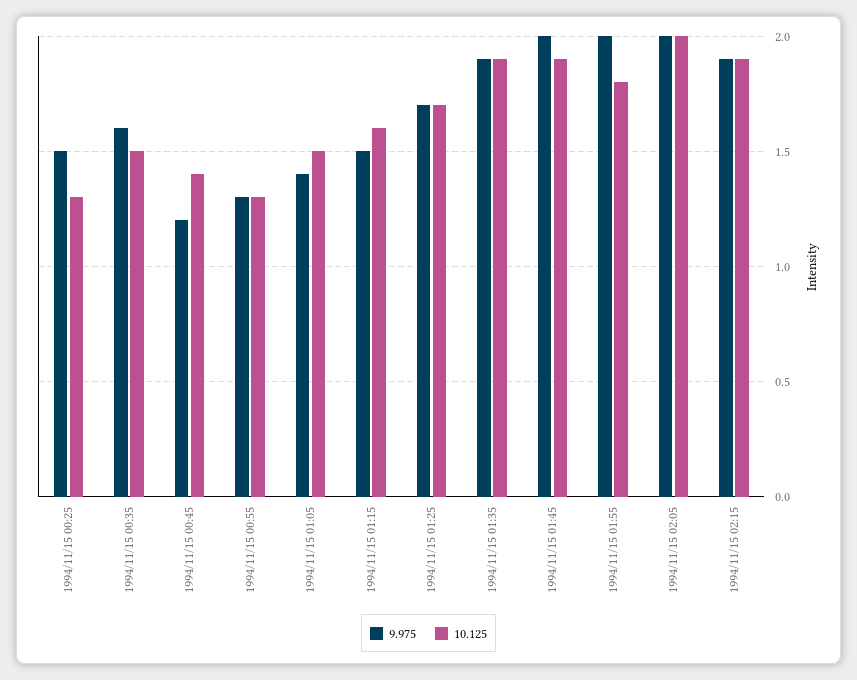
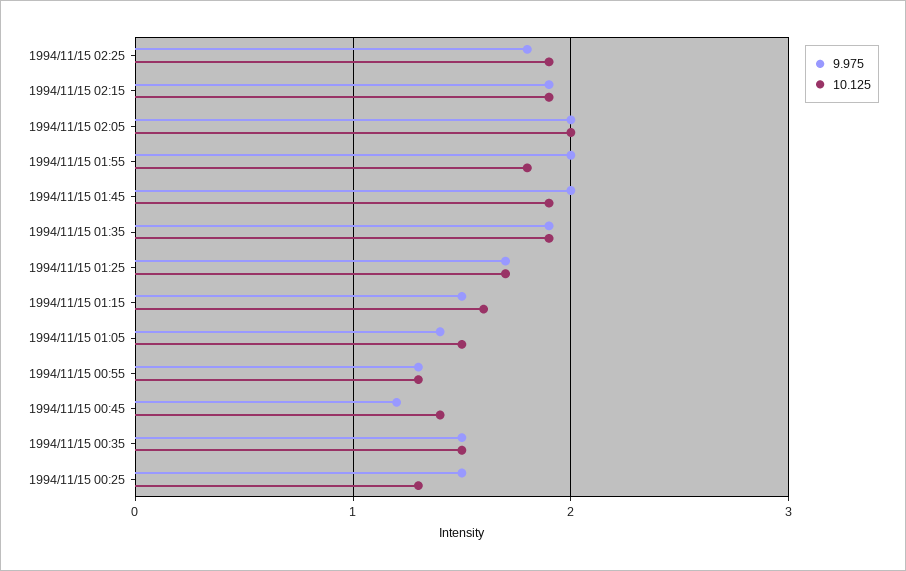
9.975, 1994/11/15 00:35: 1.6 -> 1.5
9.975, 1994/11/15 02:25: none -> 1.8
10.125, 1994/11/15 02:25: none -> 1.9

